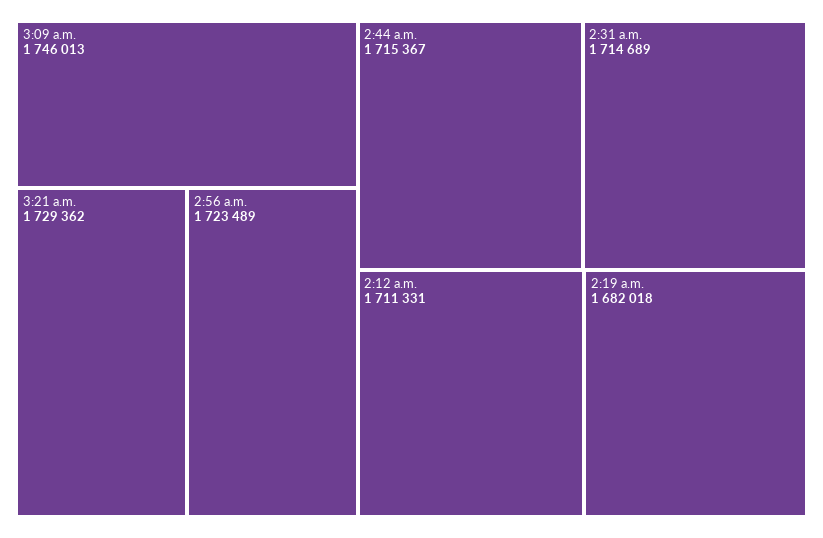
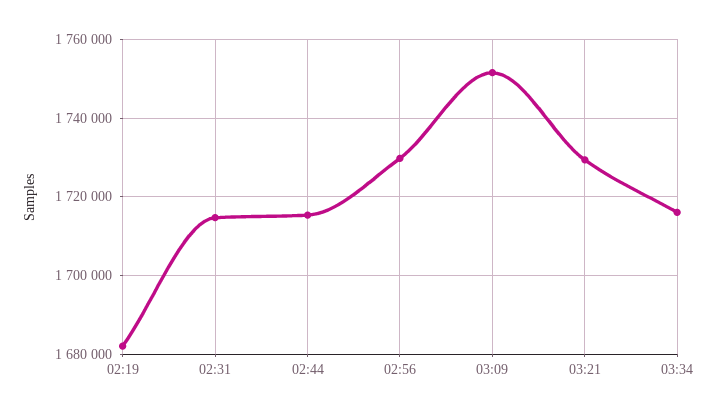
3:09 a.m.: 1746013 -> 1752000
2:56 a.m.: 1723489 -> 1730000
2:12 a.m.: 1711331 -> none
03:34: none -> 1716000

